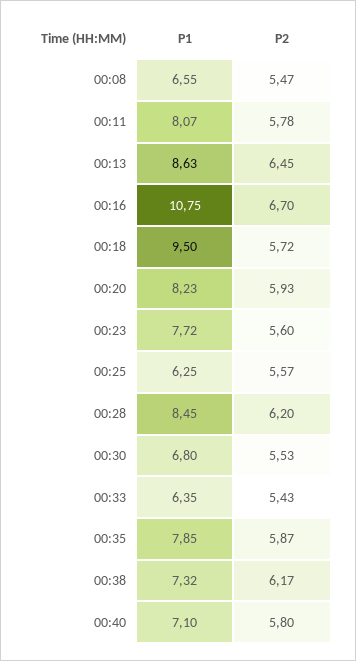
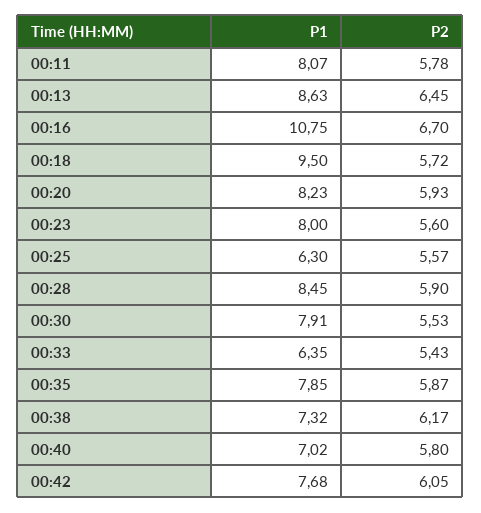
P1, 00:08: 6.55 -> none
P2, 00:08: 5.47 -> none
P1, 00:23: 7.72 -> 8
P1, 00:25: 6.25 -> 6.3
P2, 00:28: 6.2 -> 5.9
P1, 00:30: 6.8 -> 7.91
P1, 00:40: 7.1 -> 7.02
P1, 00:42: none -> 7.68
P2, 00:42: none -> 6.05

